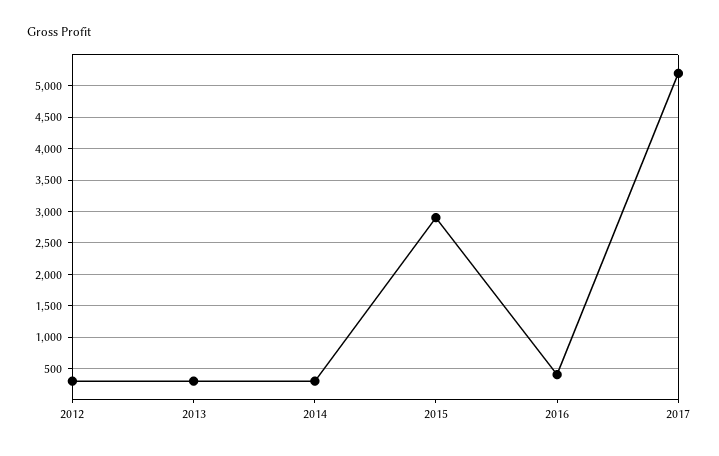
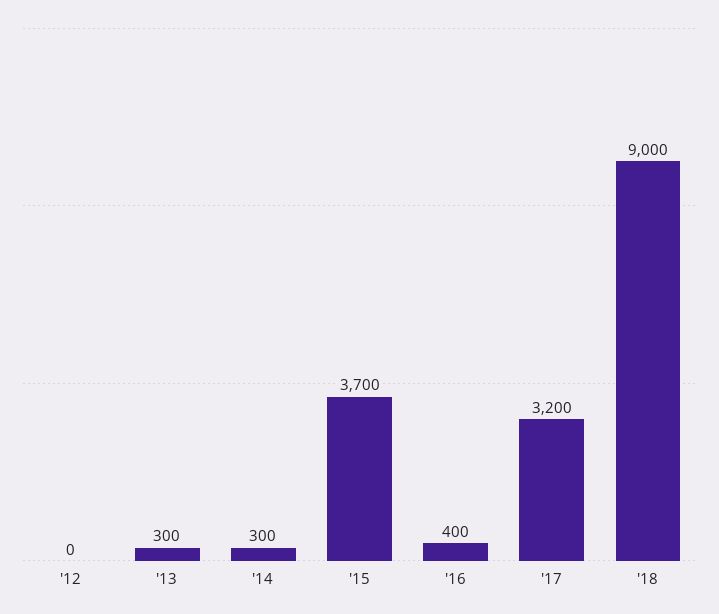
2012: 300 -> 0
2015: 2900 -> 3700
2017: 5200 -> 3200
'18: none -> 9000

